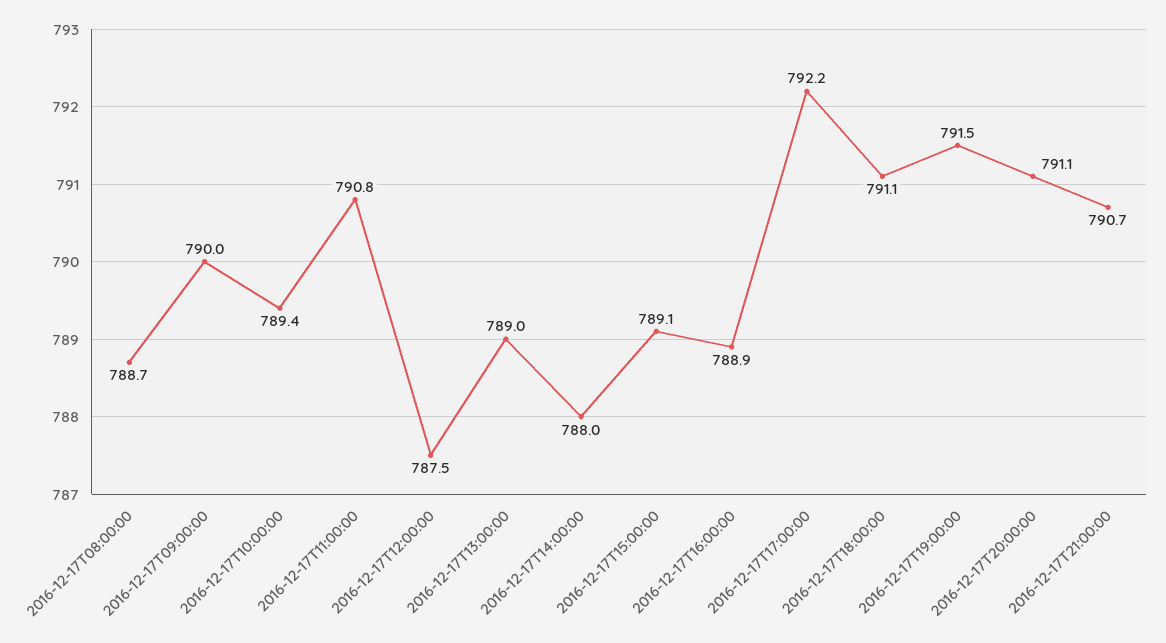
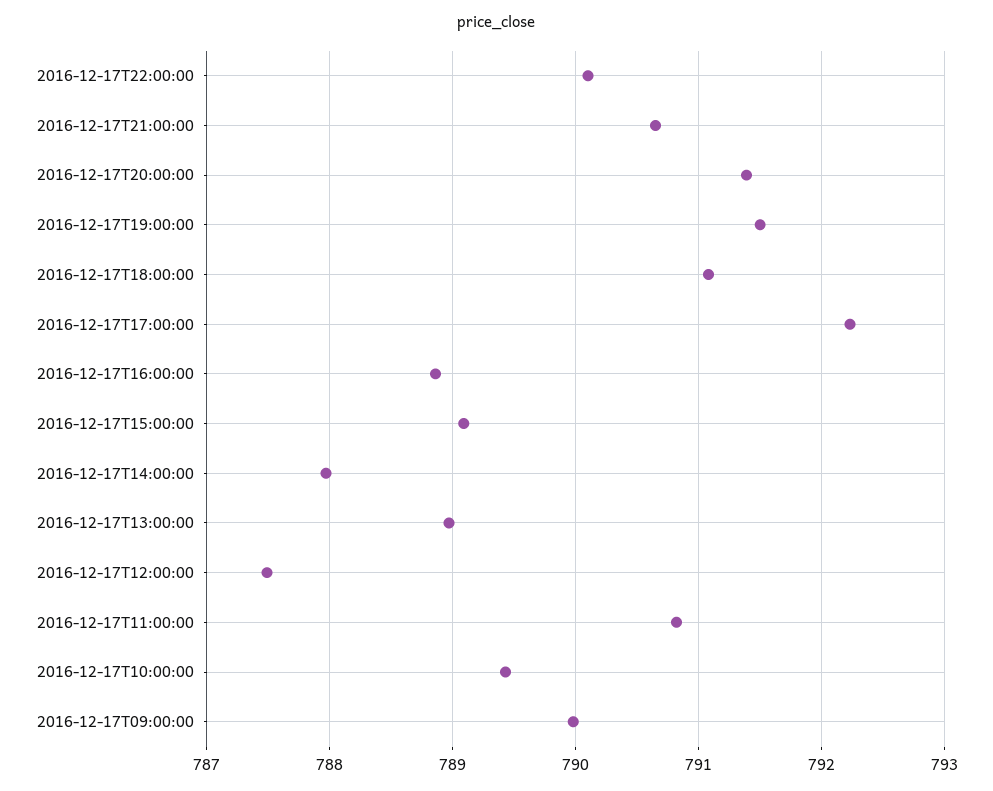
2016-12-17T08:00:00: 788.7 -> none
2016-12-17T20:00:00: 791.1 -> 791.4
2016-12-17T22:00:00: none -> 790.1

